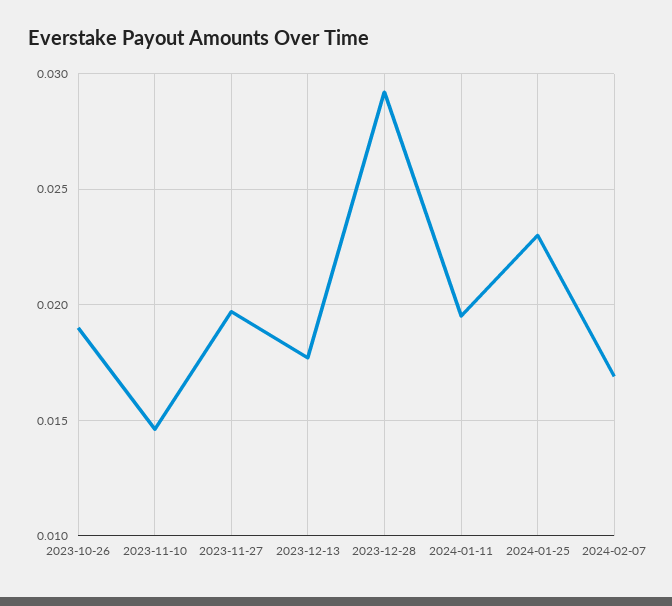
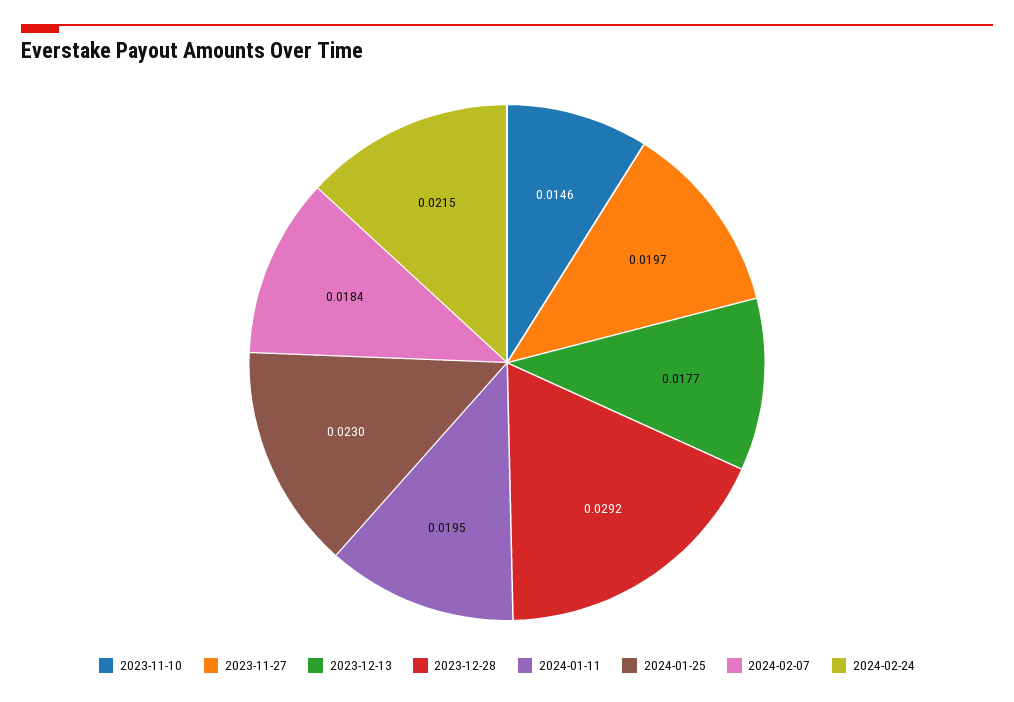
2023-10-26: 0.019 -> none
2024-02-07: 0.017 -> 0.0184
2024-02-24: none -> 0.0215

